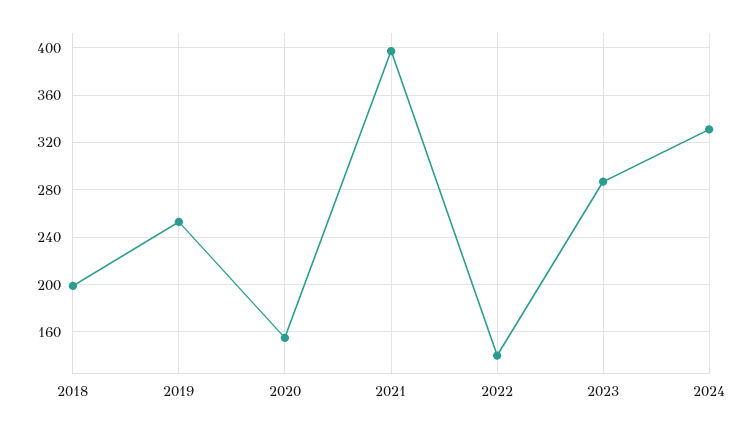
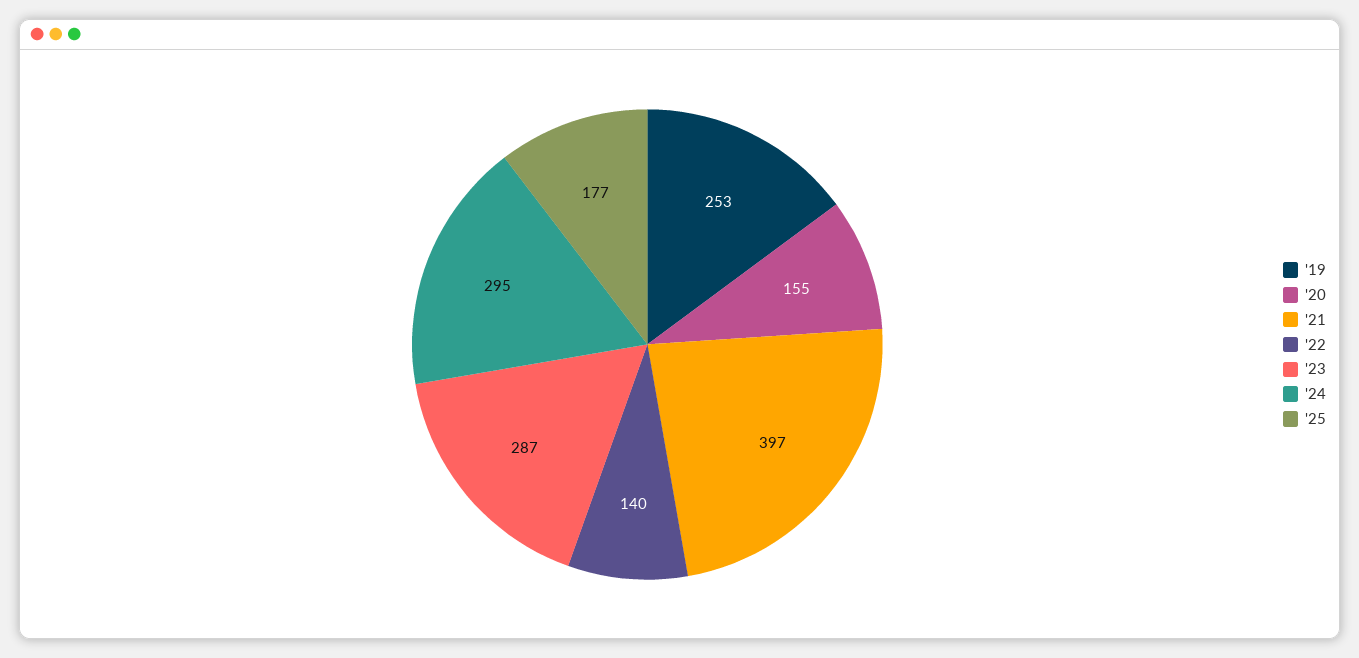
2018: 200 -> none
2024: 330 -> 295
'25: none -> 177

